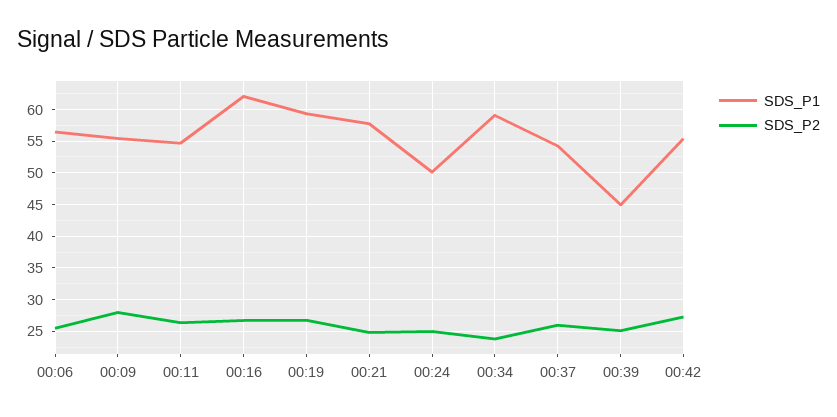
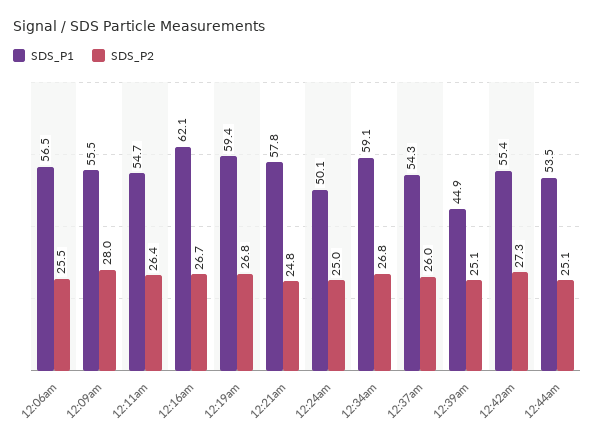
SDS_P2, 00:34: 24 -> 26.8
SDS_P1, 12:44am: none -> 53.5
SDS_P2, 12:44am: none -> 25.1

